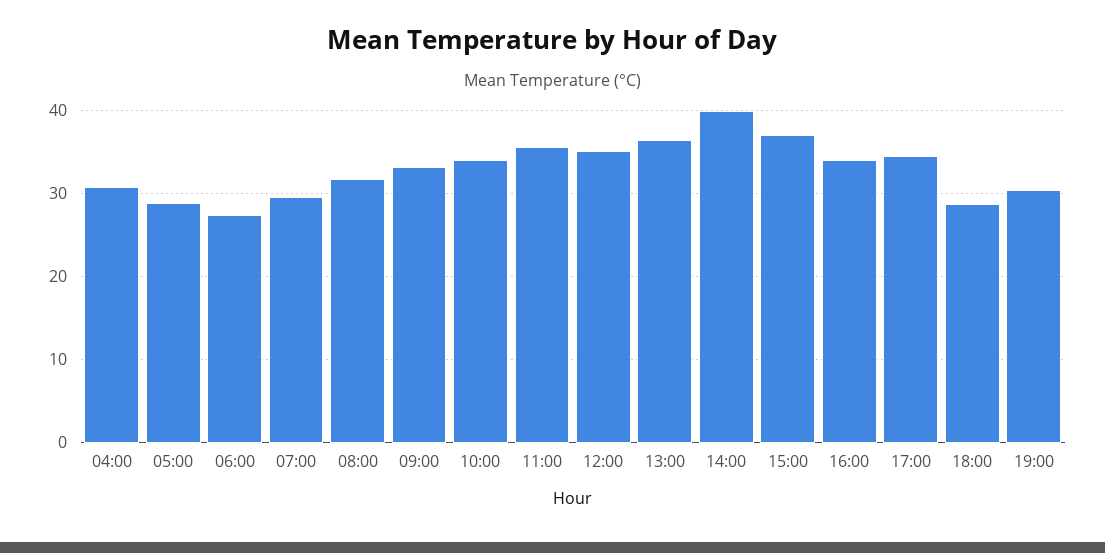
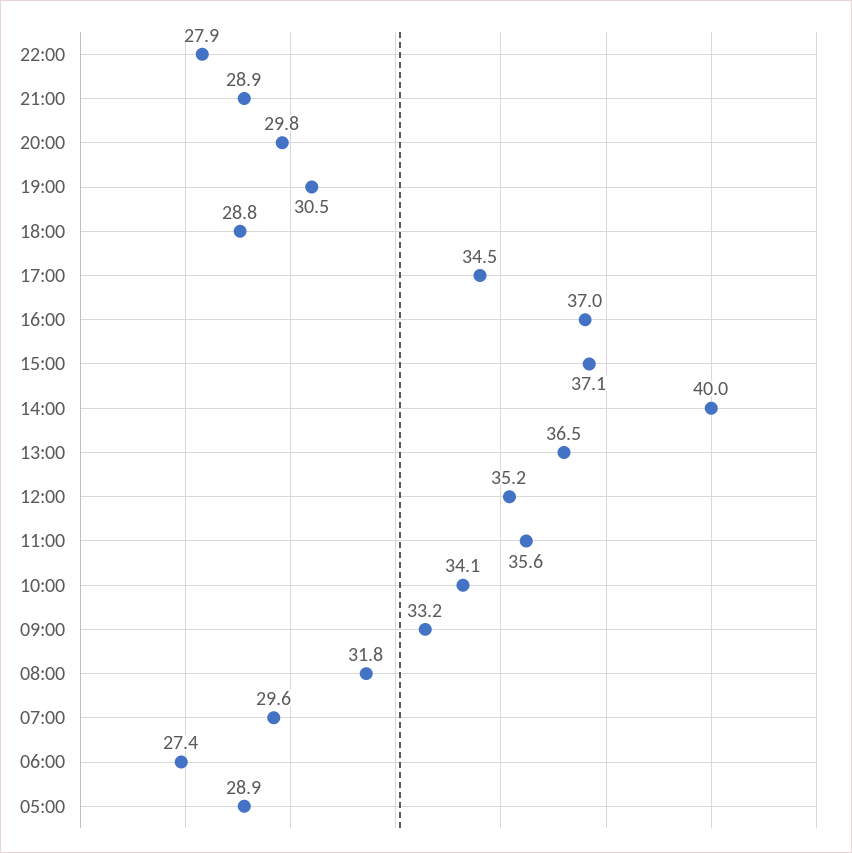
04:00: 31 -> none
16:00: 34 -> 37
22:00: none -> 27.9
21:00: none -> 28.9
20:00: none -> 29.8

